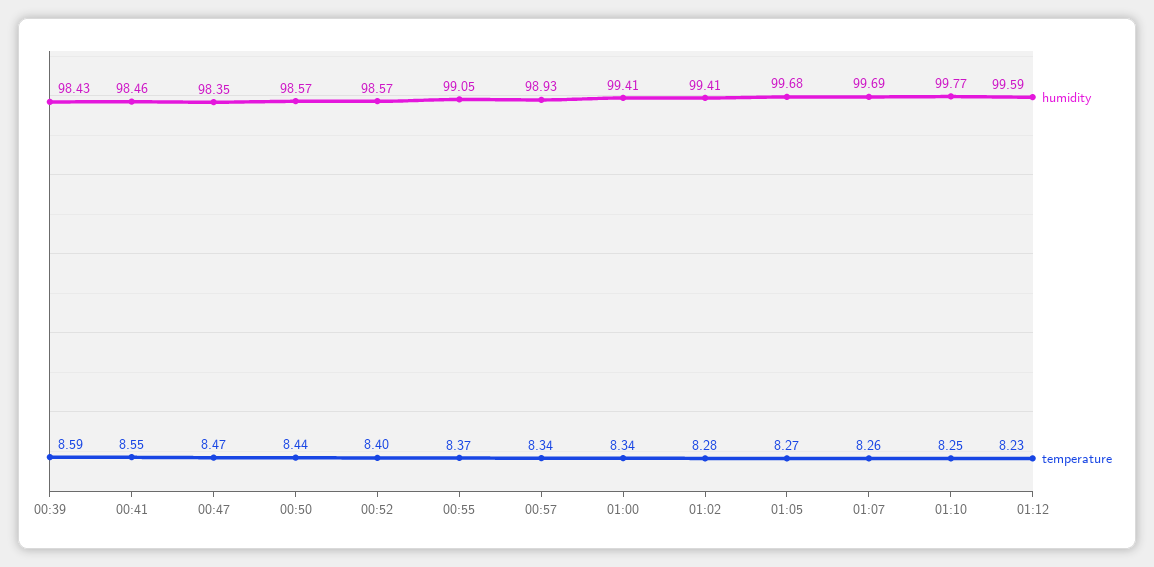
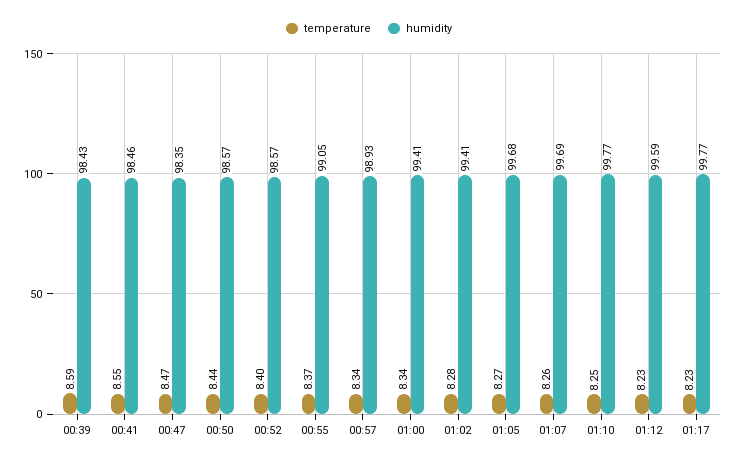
temperature, 01:17: none -> 8.23
humidity, 01:17: none -> 99.77

